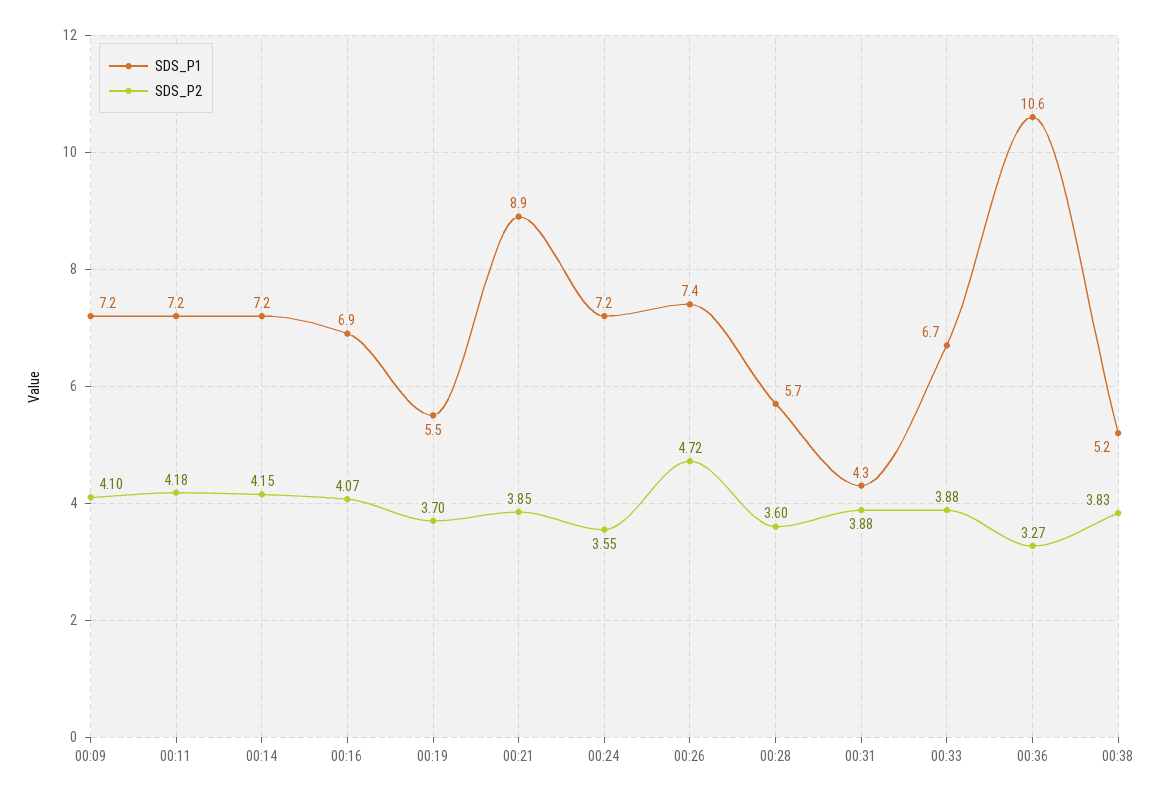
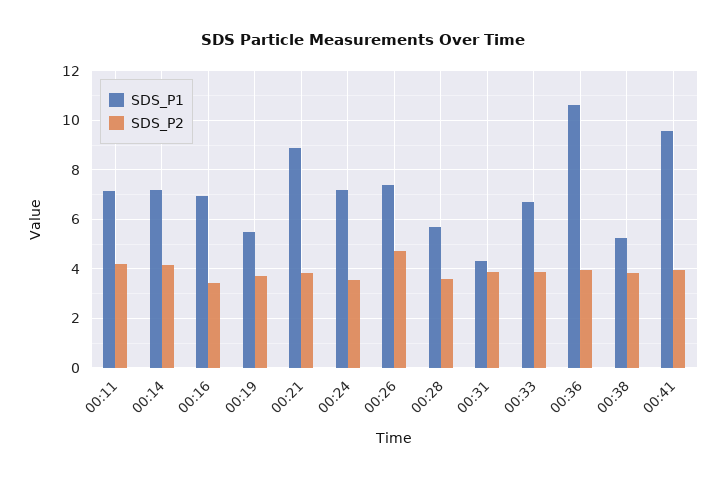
SDS_P1, 00:09: 7.2 -> none
SDS_P2, 00:09: 4.1 -> none
SDS_P2, 00:16: 4.07 -> 3.5
SDS_P2, 00:36: 3.27 -> 4
SDS_P1, 00:41: none -> 9.5
SDS_P2, 00:41: none -> 4

